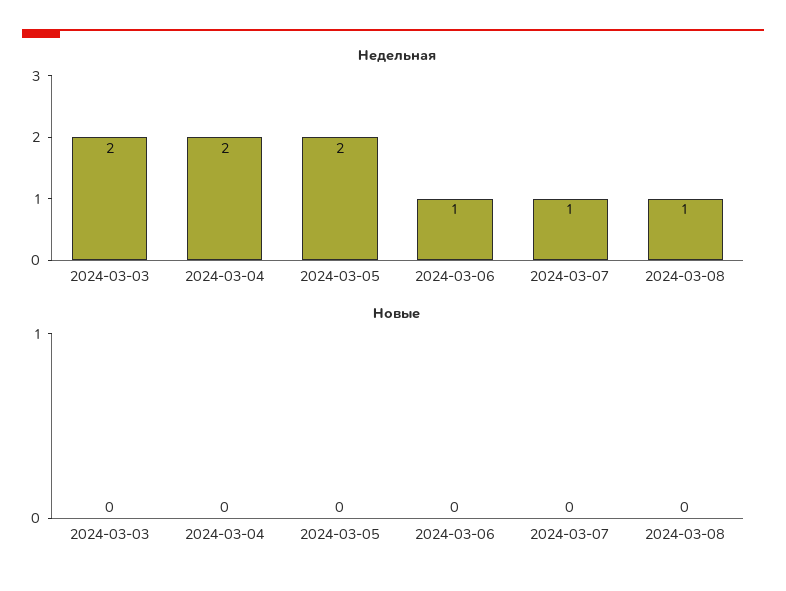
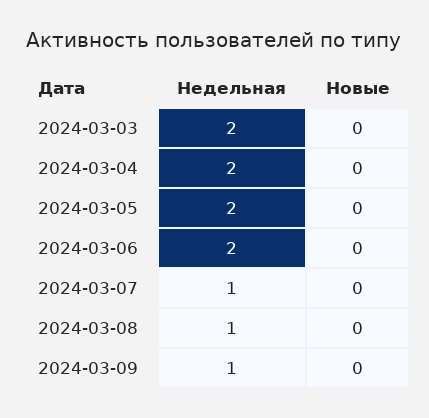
Недельная, 2024-03-06: 1 -> 2
Недельная, 2024-03-09: none -> 1
Новые, 2024-03-09: none -> 0

